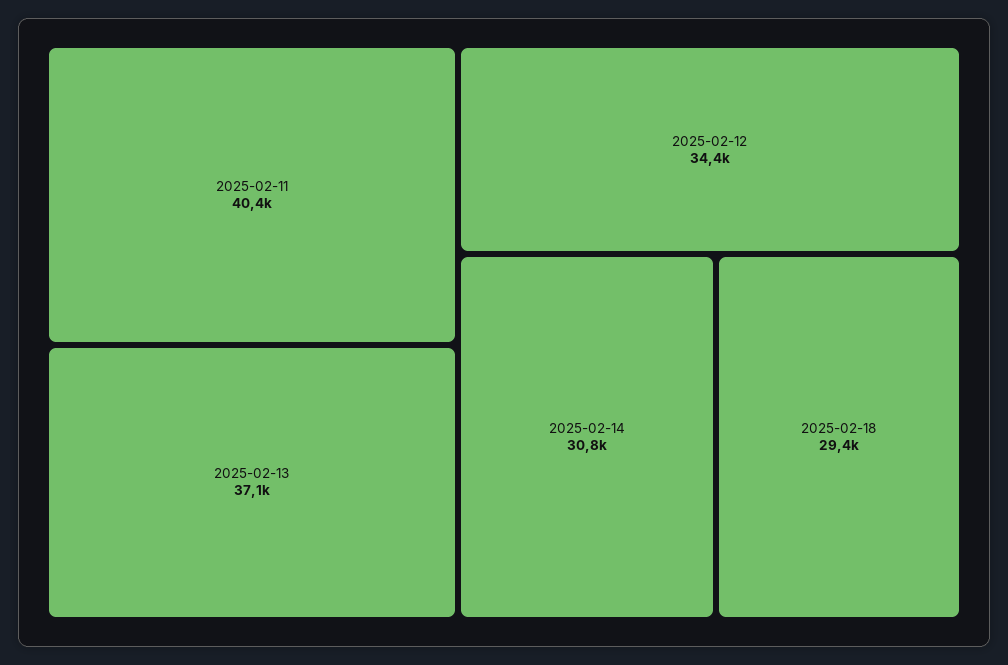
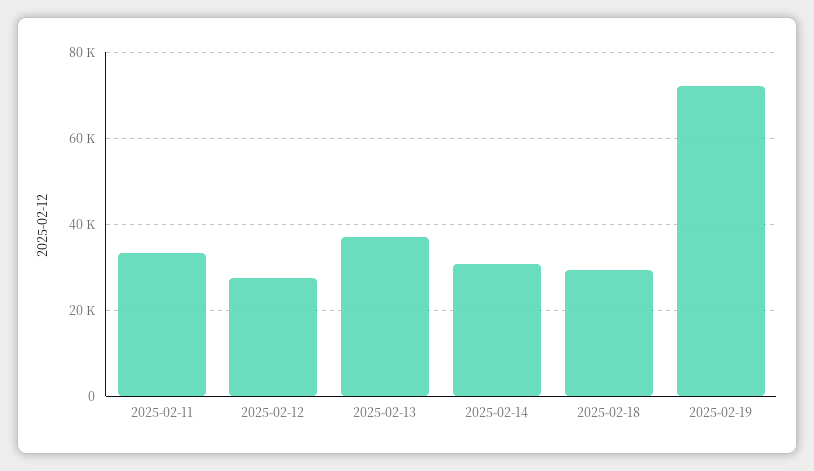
2025-02-11: 40400 -> 34000
2025-02-12: 34400 -> 28000
2025-02-19: none -> 72000

